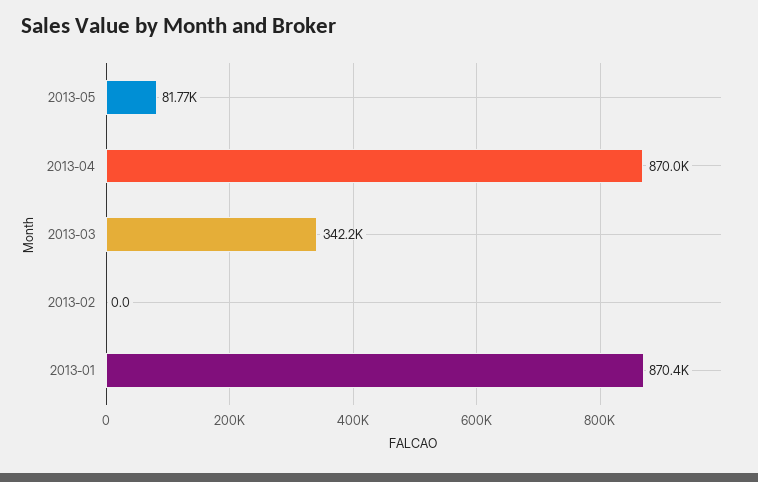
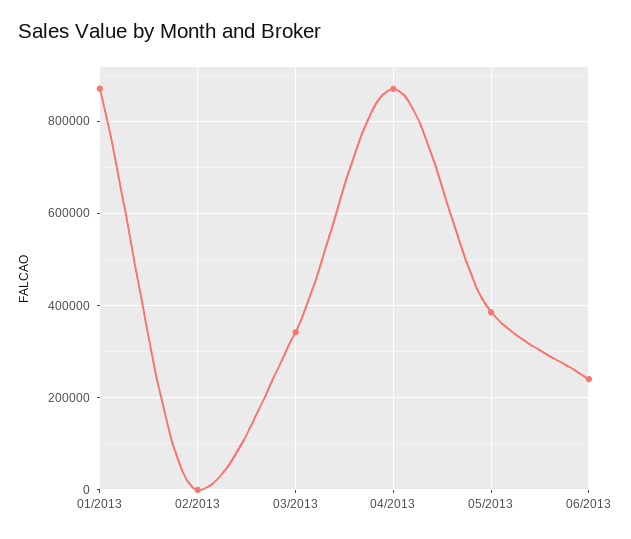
2013-05: 81770 -> 380000
06/2013: none -> 240000

